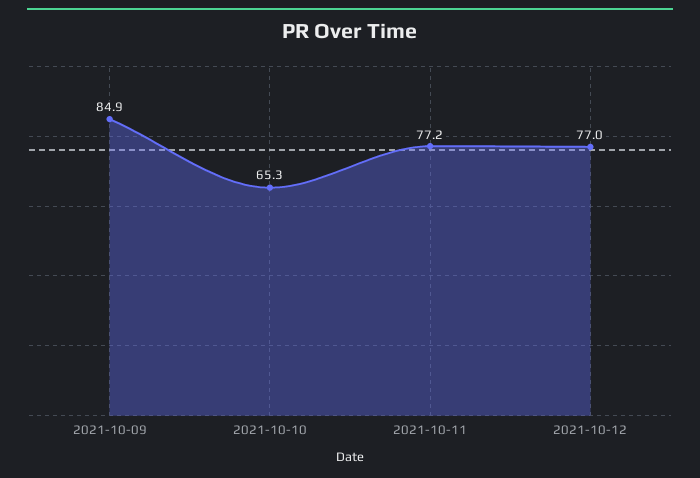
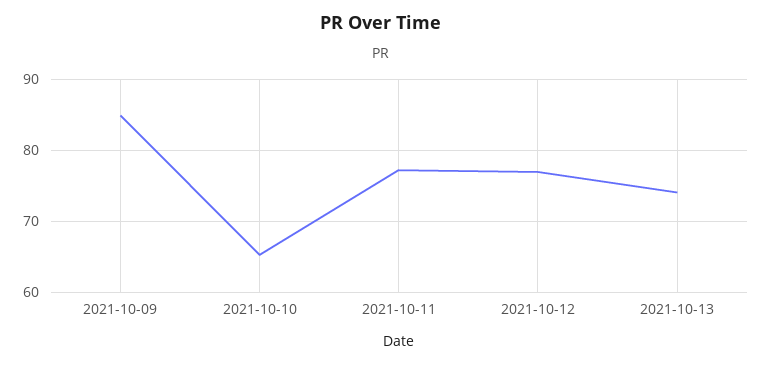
2021-10-13: none -> 74

